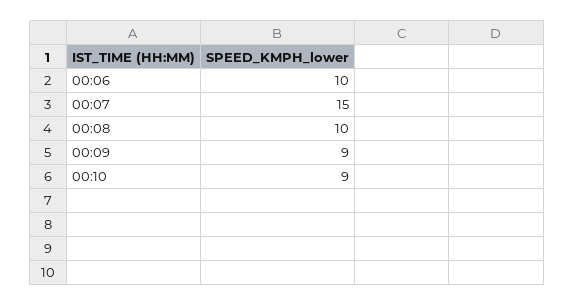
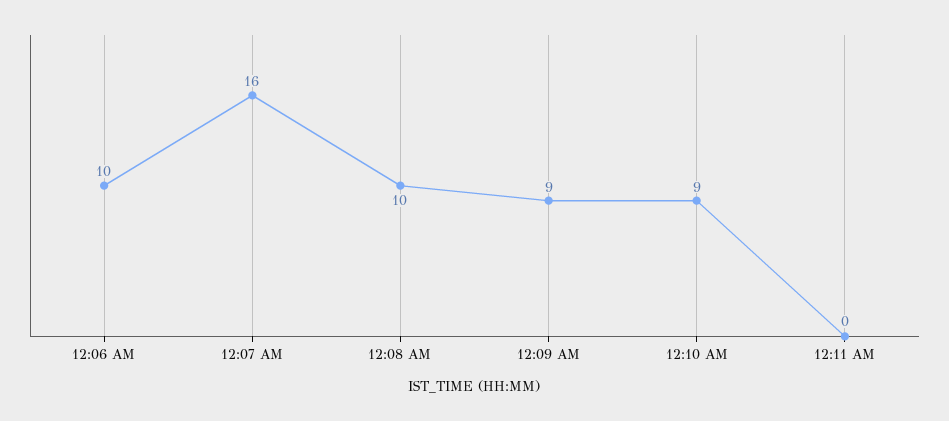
00:07: 15 -> 16
12:11 AM: none -> 0

